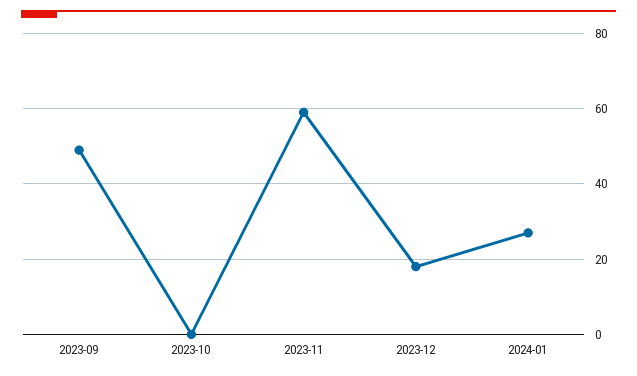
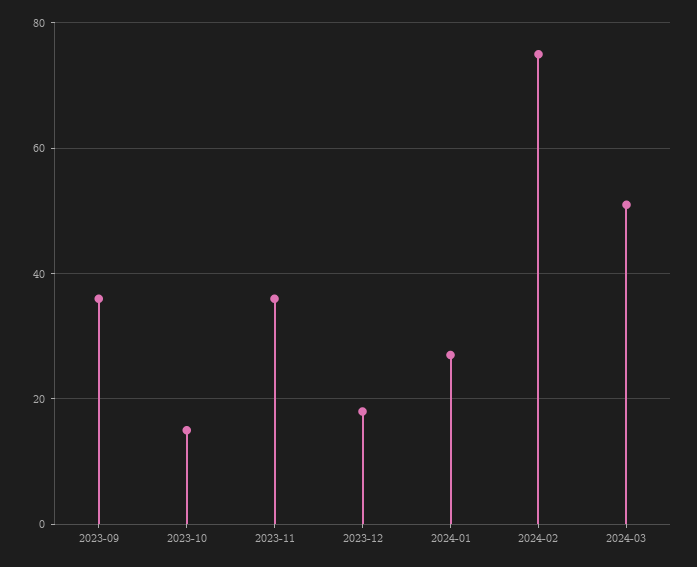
2023-09: 50 -> 35
2023-10: 0 -> 15
2023-11: 60 -> 35
2024-02: none -> 75
2024-03: none -> 50

